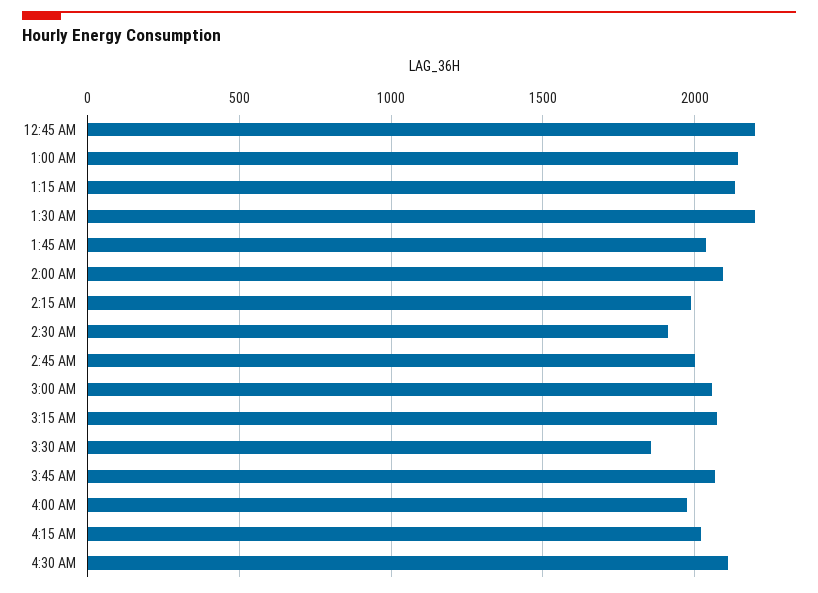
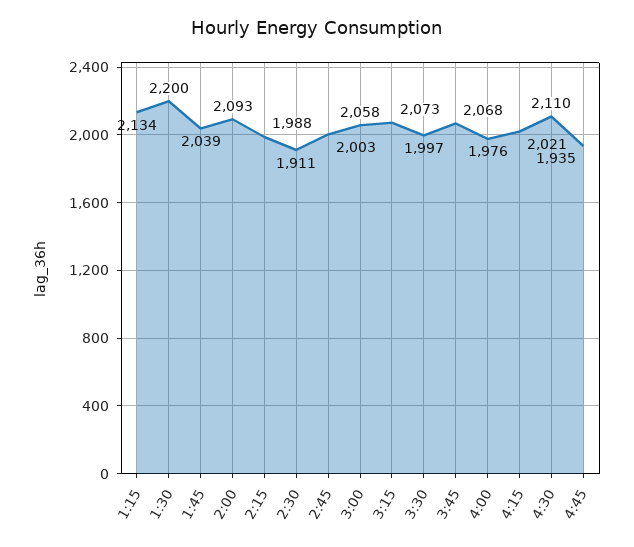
12:45 AM: 2200 -> none
1:00 AM: 2150 -> none
3:30 AM: 1850 -> 1997
4:45: none -> 1935

